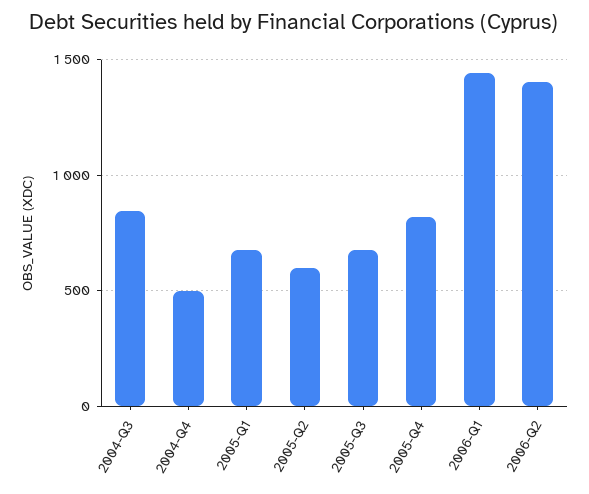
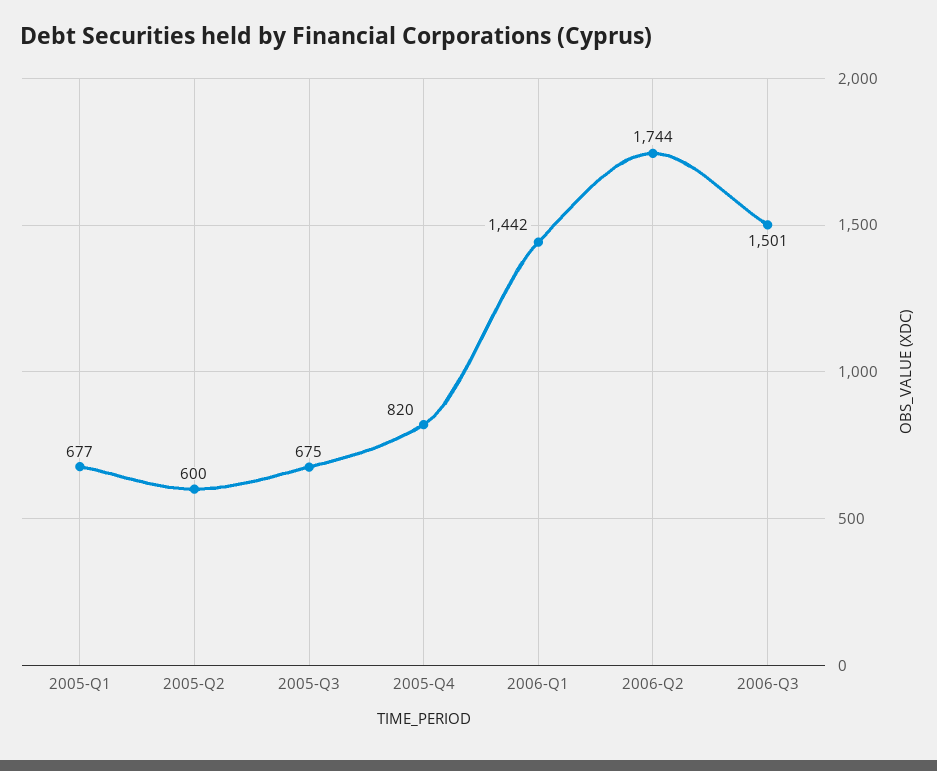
2004-Q3: 850 -> none
2004-Q4: 500 -> none
2006-Q2: 1400 -> 1744
2006-Q3: none -> 1501

